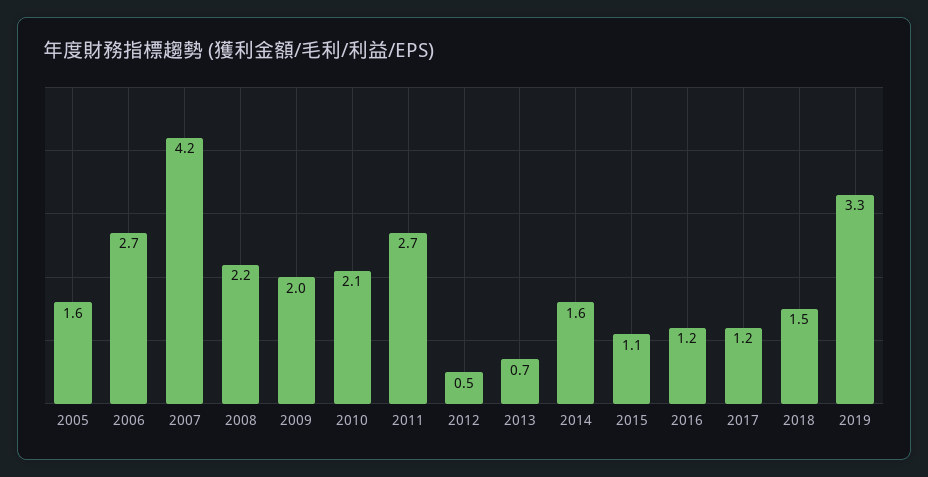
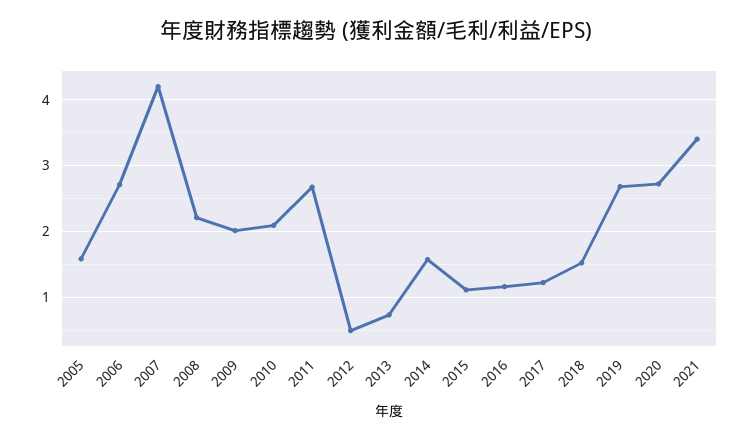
2019: 3.3 -> 2.7
2020: none -> 2.7
2021: none -> 3.4

